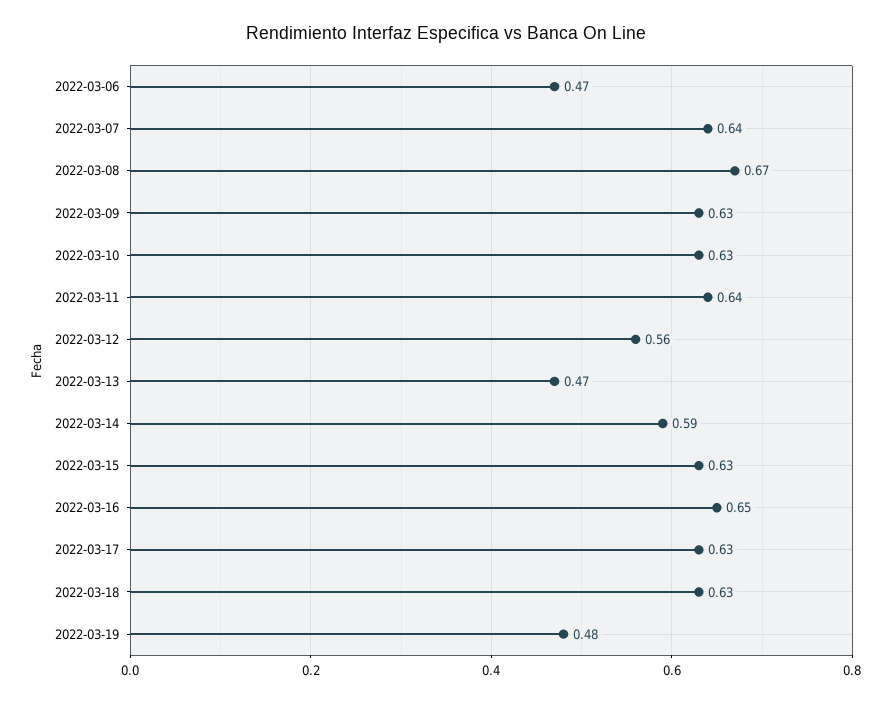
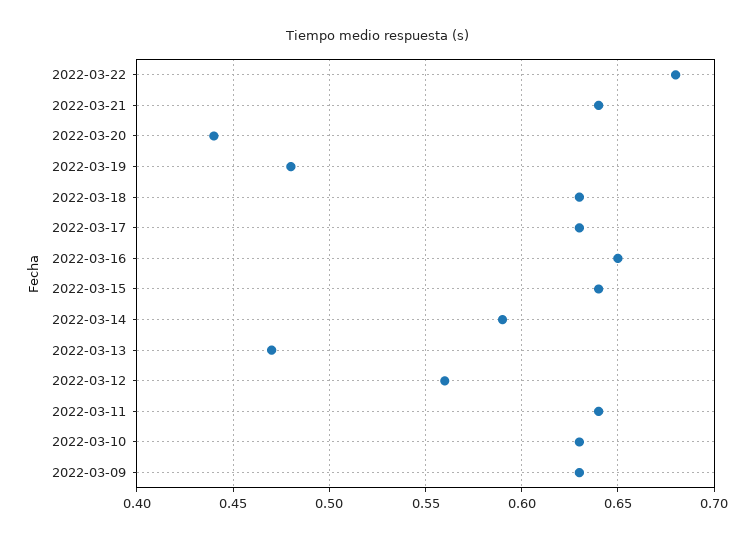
2022-03-06: 0.47 -> none
2022-03-07: 0.64 -> none
2022-03-08: 0.67 -> none
2022-03-15: 0.63 -> 0.64
2022-03-22: none -> 0.68
2022-03-21: none -> 0.64
2022-03-20: none -> 0.44

